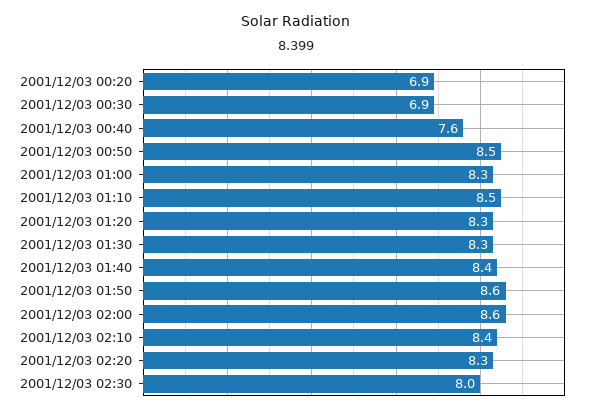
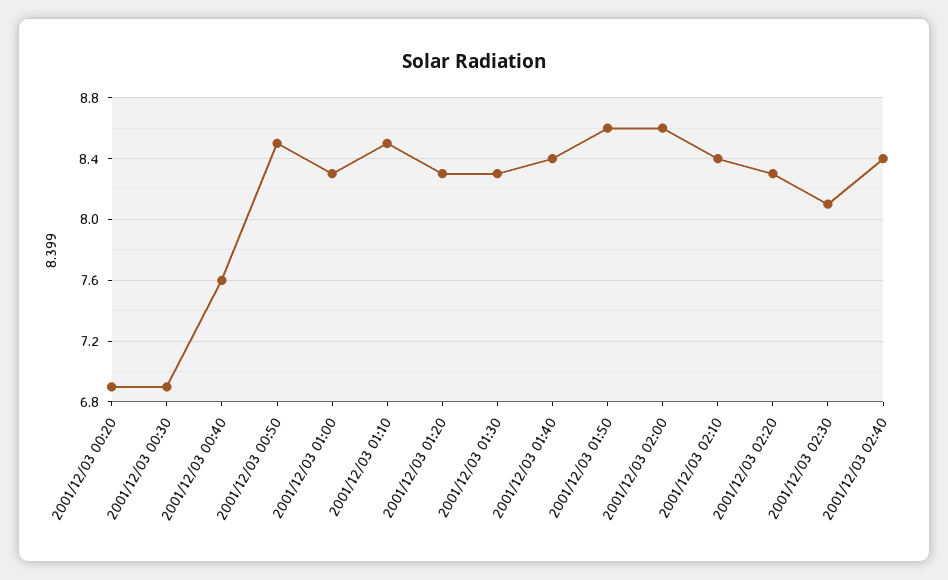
2001/12/03 02:30: 8 -> 8.1
2001/12/03 02:40: none -> 8.4

